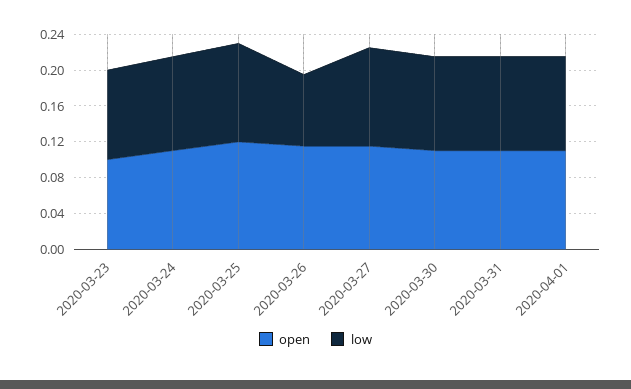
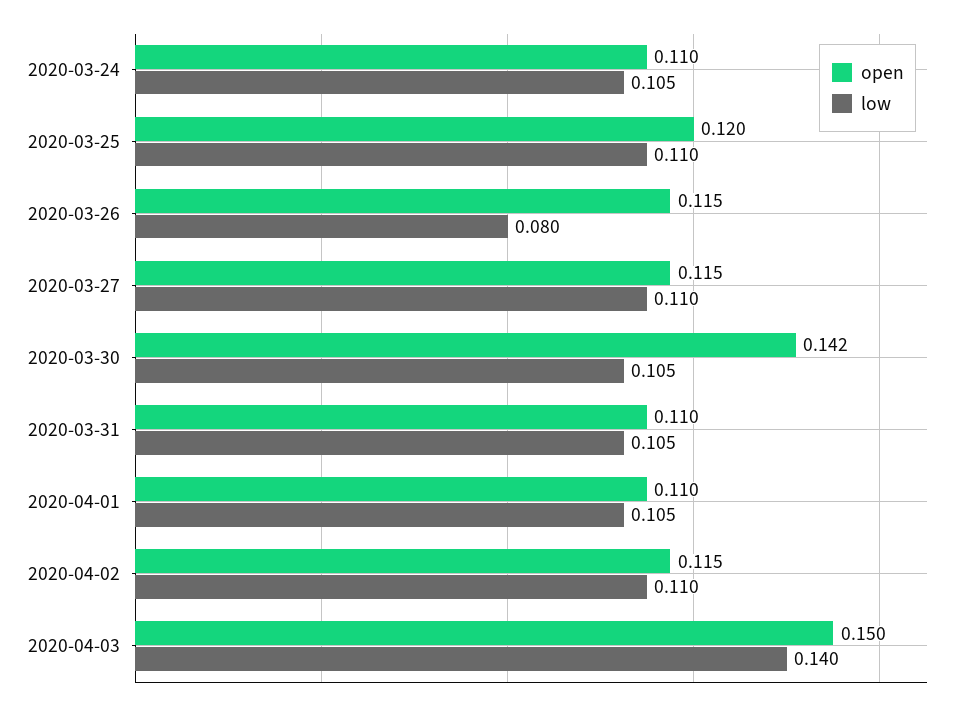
open, 2020-03-23: 0.1 -> none
low, 2020-03-23: 0.1 -> none
open, 2020-03-30: 0.11 -> 0.142
open, 2020-04-02: none -> 0.115
low, 2020-04-02: none -> 0.11
open, 2020-04-03: none -> 0.15
low, 2020-04-03: none -> 0.14

